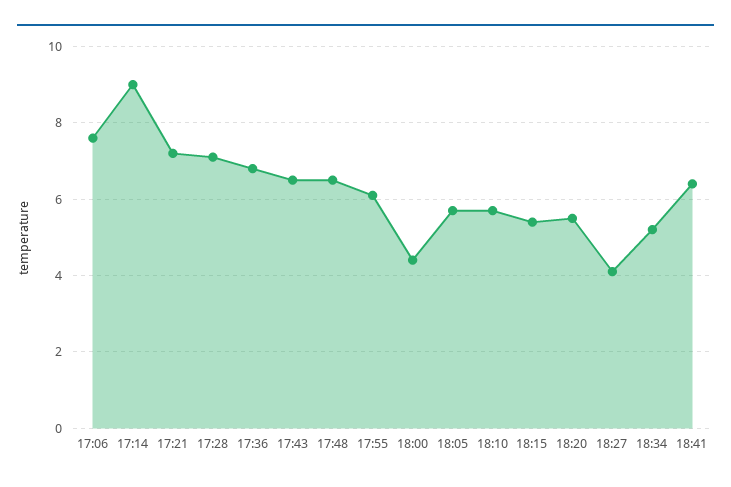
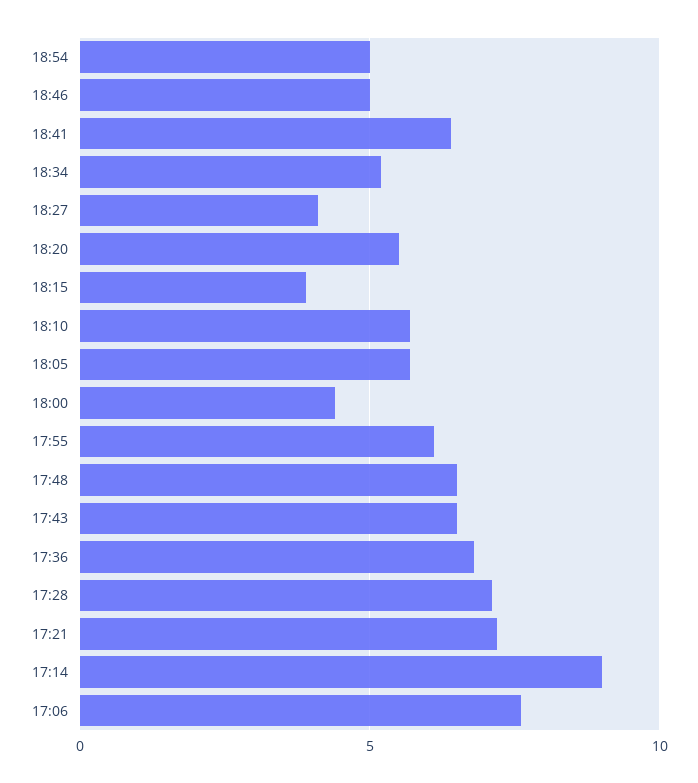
18:15: 5.5 -> 4
18:54: none -> 5
18:46: none -> 5

